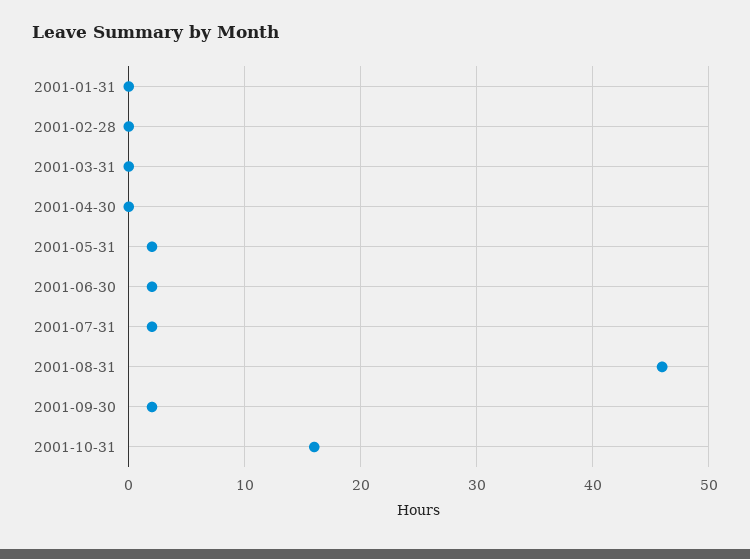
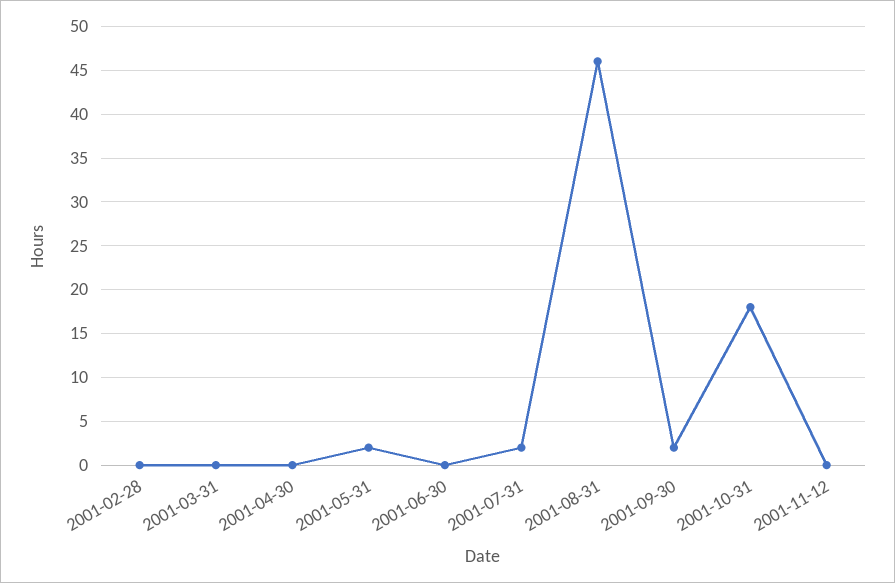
2001-01-31: 0 -> none
2001-06-30: 2 -> 0
2001-10-31: 16 -> 18
2001-11-12: none -> 0

